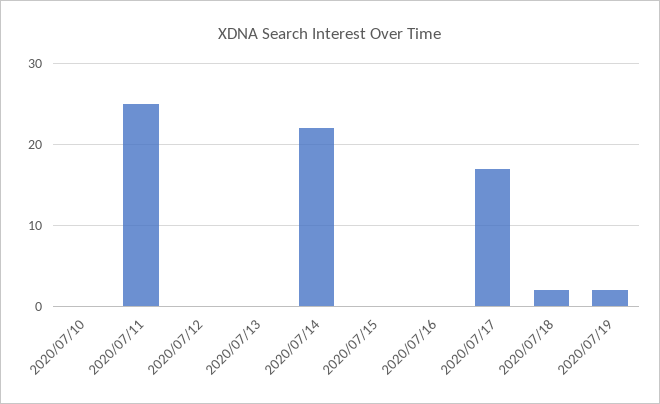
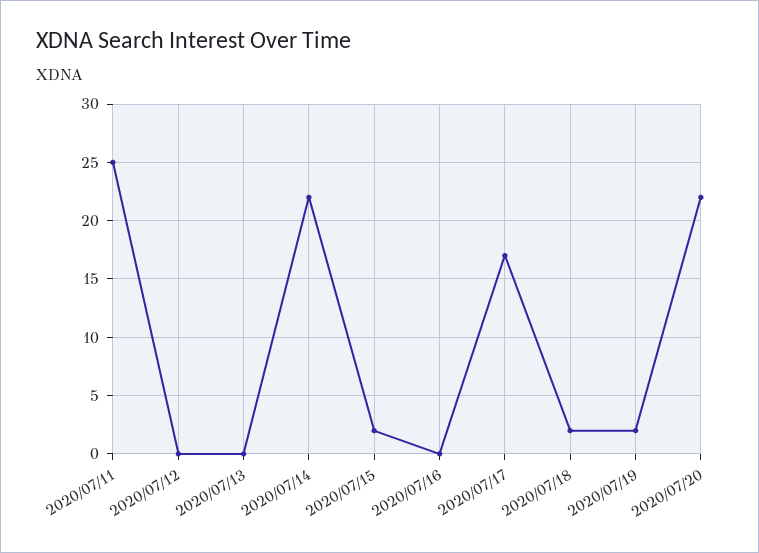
2020/07/10: 0 -> none
2020/07/15: 0 -> 2
2020/07/20: none -> 22

